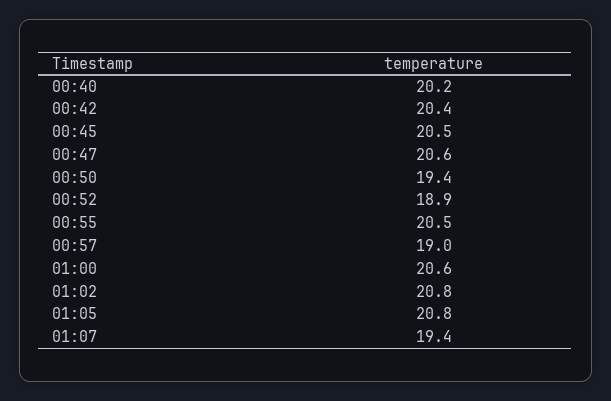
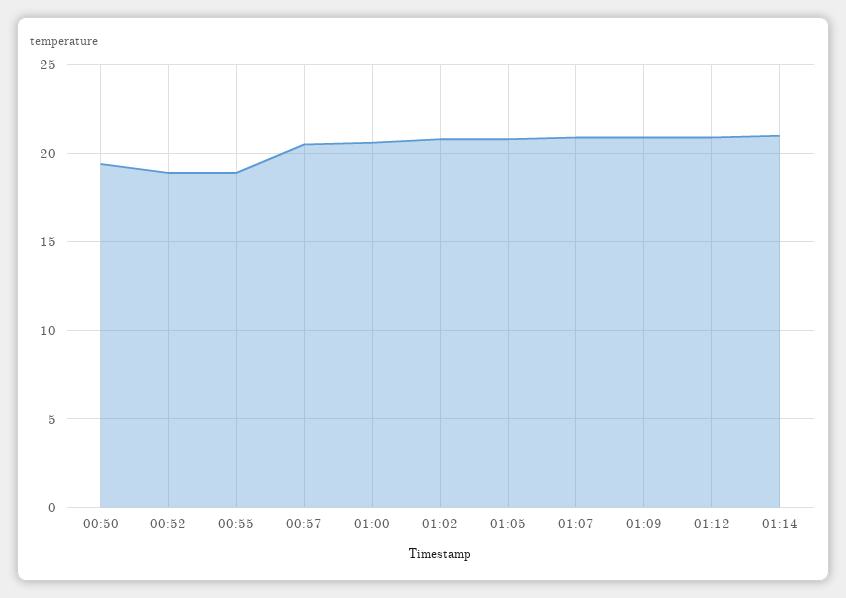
00:40: 20.2 -> none
00:42: 20.4 -> none
00:45: 20.5 -> none
00:47: 20.6 -> none
00:55: 20.5 -> 19
00:57: 19 -> 20.5
01:07: 19.4 -> 21
01:09: none -> 21
01:12: none -> 21
01:14: none -> 21

